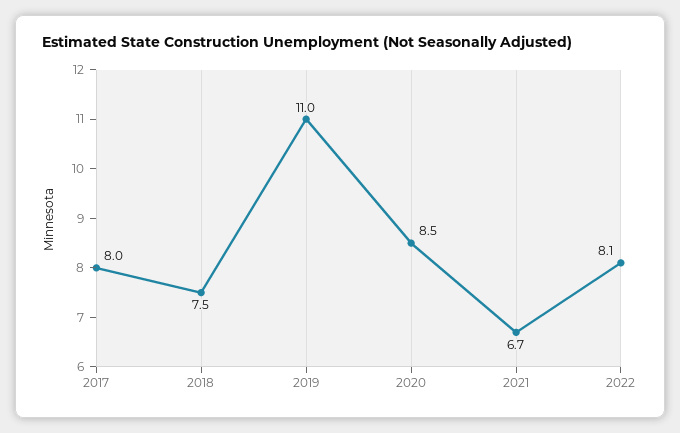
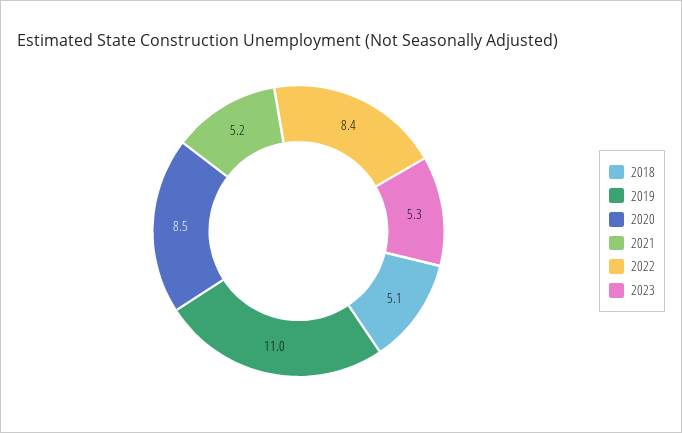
2017: 8 -> none
2018: 7.5 -> 5.1
2021: 6.7 -> 5.2
2022: 8.1 -> 8.4
2023: none -> 5.3

